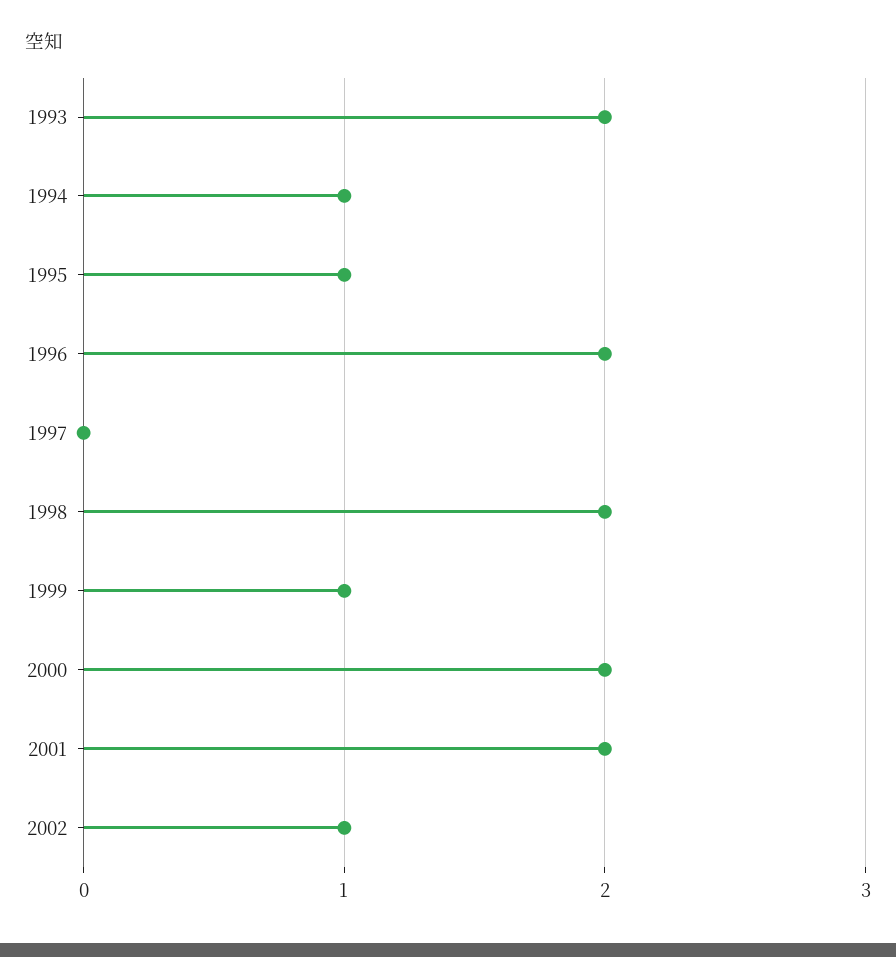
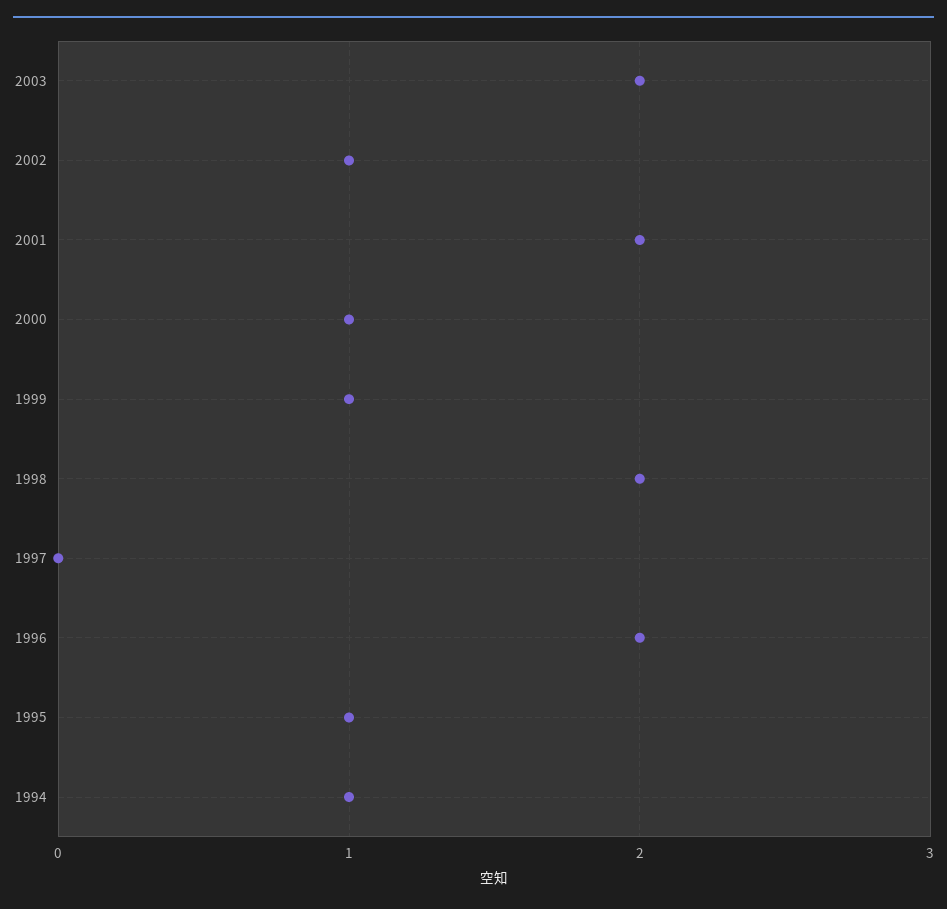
1993: 2 -> none
2000: 2 -> 1
2003: none -> 2

